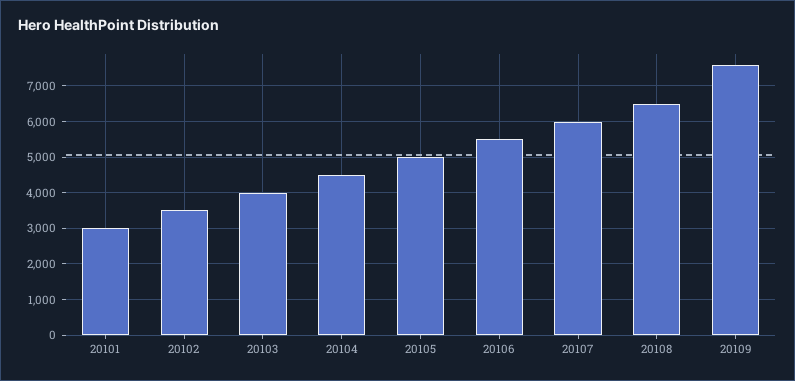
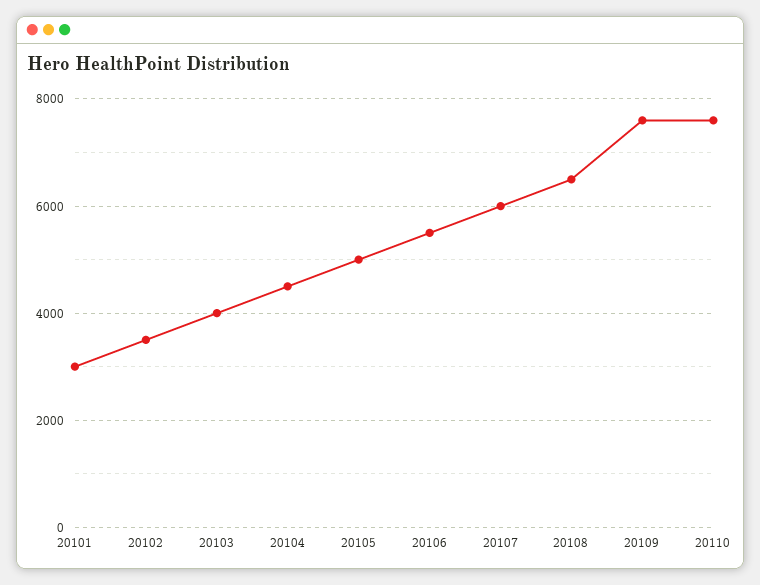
20110: none -> 7600

